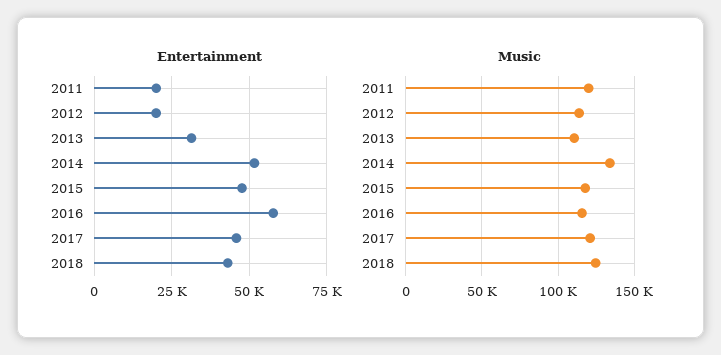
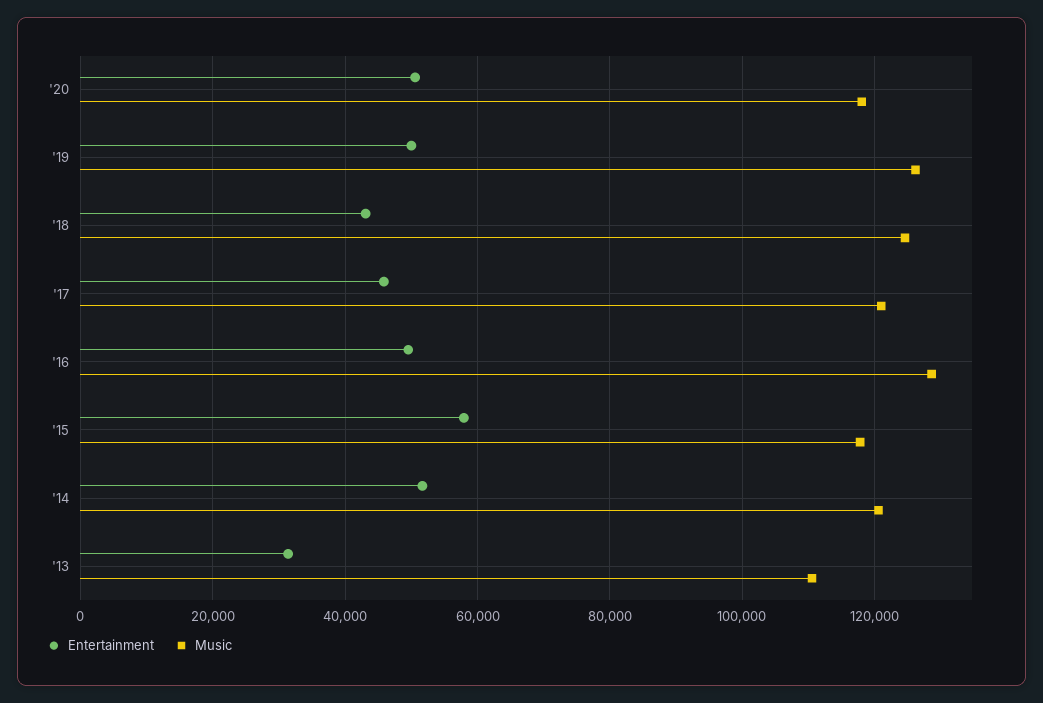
Entertainment, 2011: 20000 -> none
Entertainment, 2012: 20000 -> none
Entertainment, 2015: 47500 -> 58000
Entertainment, 2016: 57500 -> 50000
Music, 2011: 120000 -> none
Music, 2012: 115000 -> none
Music, 2014: 135000 -> 120000
Music, 2016: 115000 -> 128000
Entertainment, '20: none -> 50000
Music, '20: none -> 118000
Entertainment, '19: none -> 50000
Music, '19: none -> 126000

